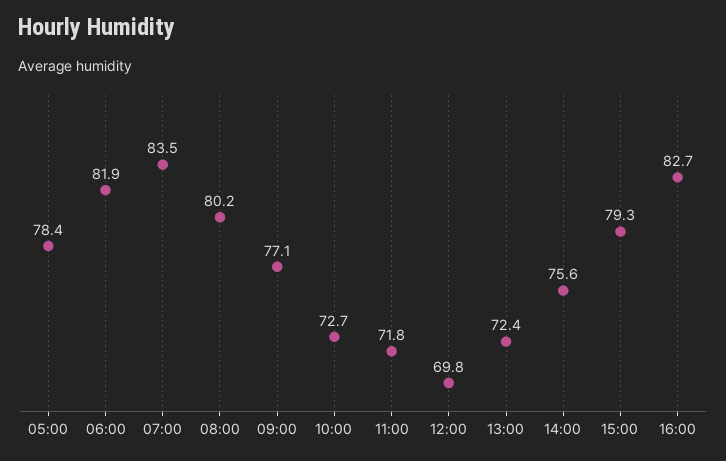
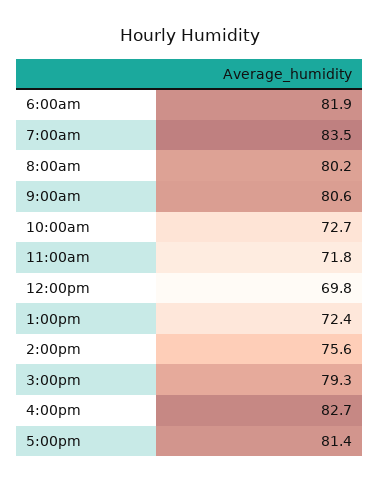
05:00: 78.4 -> none
09:00: 77.1 -> 80.6
5:00pm: none -> 81.4

